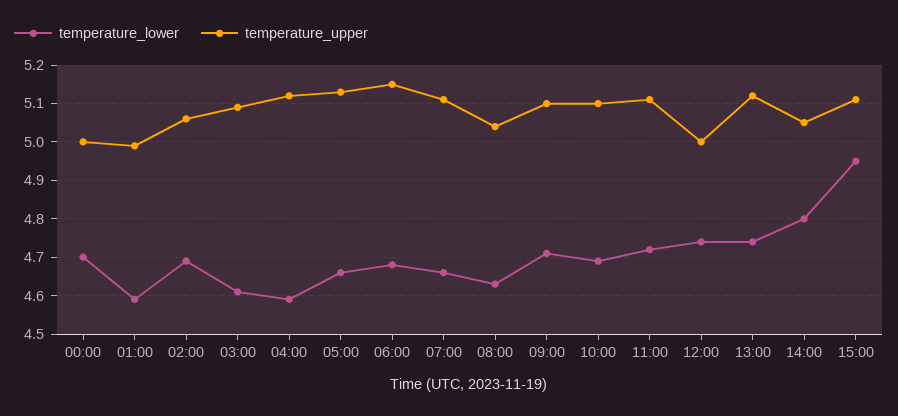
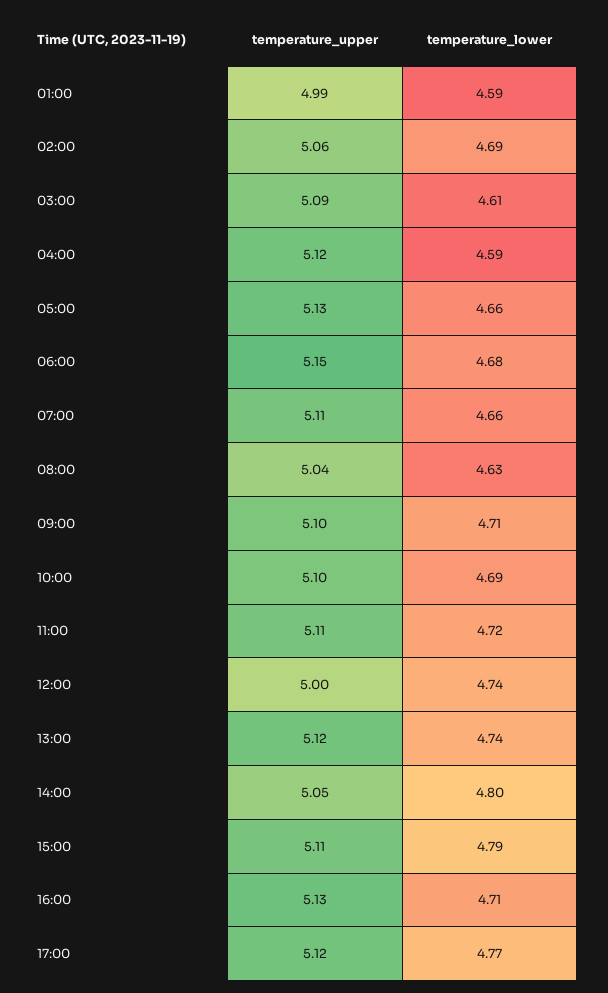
temperature_lower, 00:00: 4.7 -> none
temperature_upper, 00:00: 5 -> none
temperature_lower, 15:00: 4.95 -> 4.79
temperature_upper, 16:00: none -> 5.13
temperature_lower, 16:00: none -> 4.71
temperature_upper, 17:00: none -> 5.12
temperature_lower, 17:00: none -> 4.77

